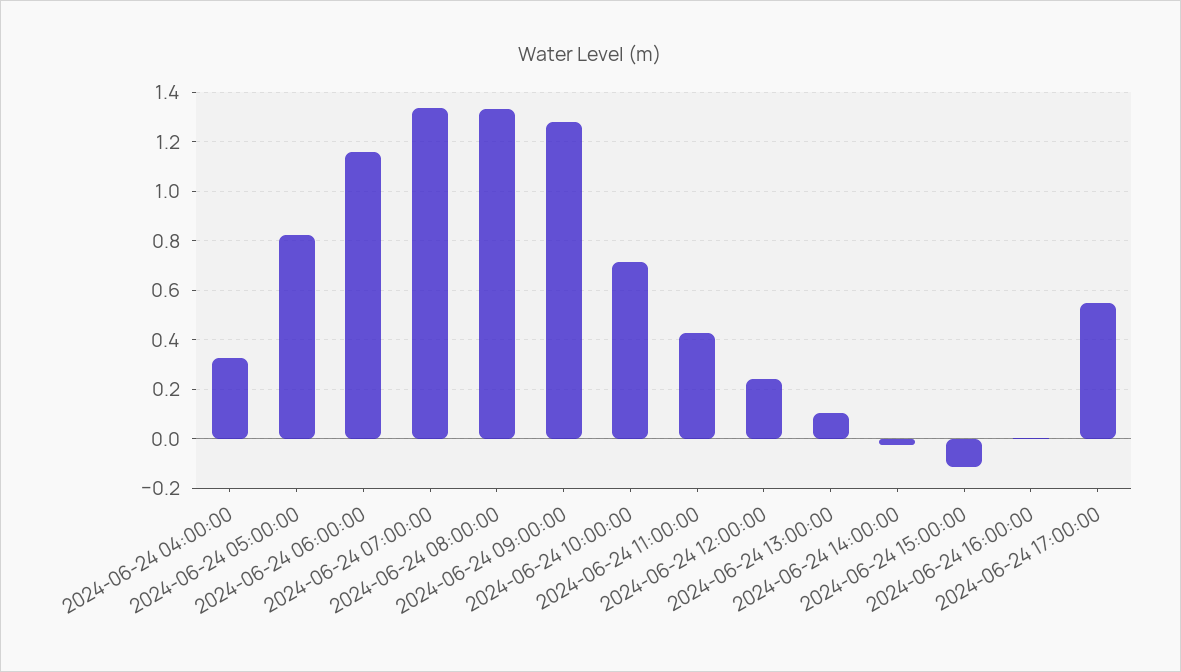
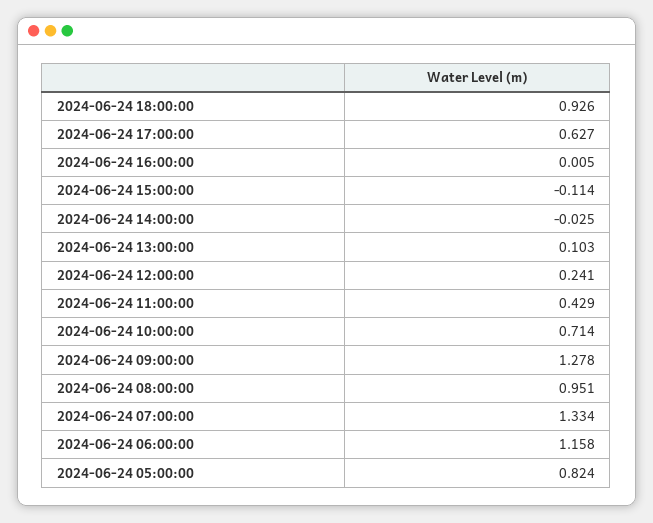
2024-06-24 04:00:00: 0.325 -> none
2024-06-24 08:00:00: 1.325 -> 0.951
2024-06-24 17:00:00: 0.55 -> 0.627
2024-06-24 18:00:00: none -> 0.926

